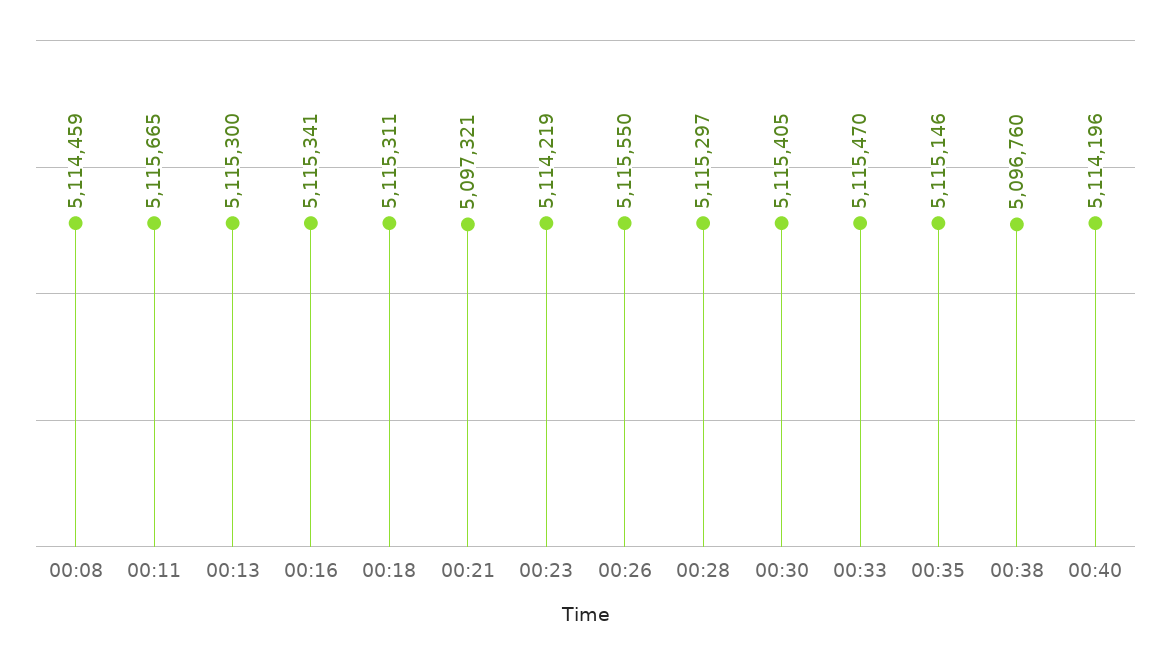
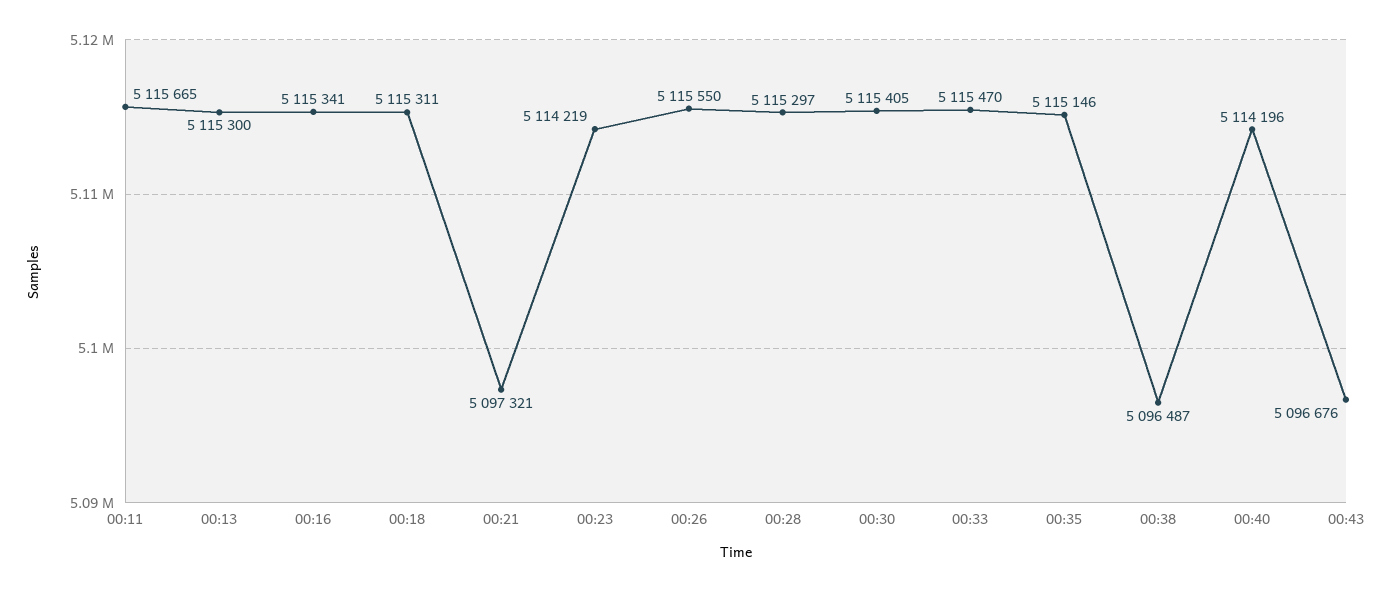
00:08: 5114459 -> none
00:38: 5096760 -> 5096487
00:43: none -> 5096676

